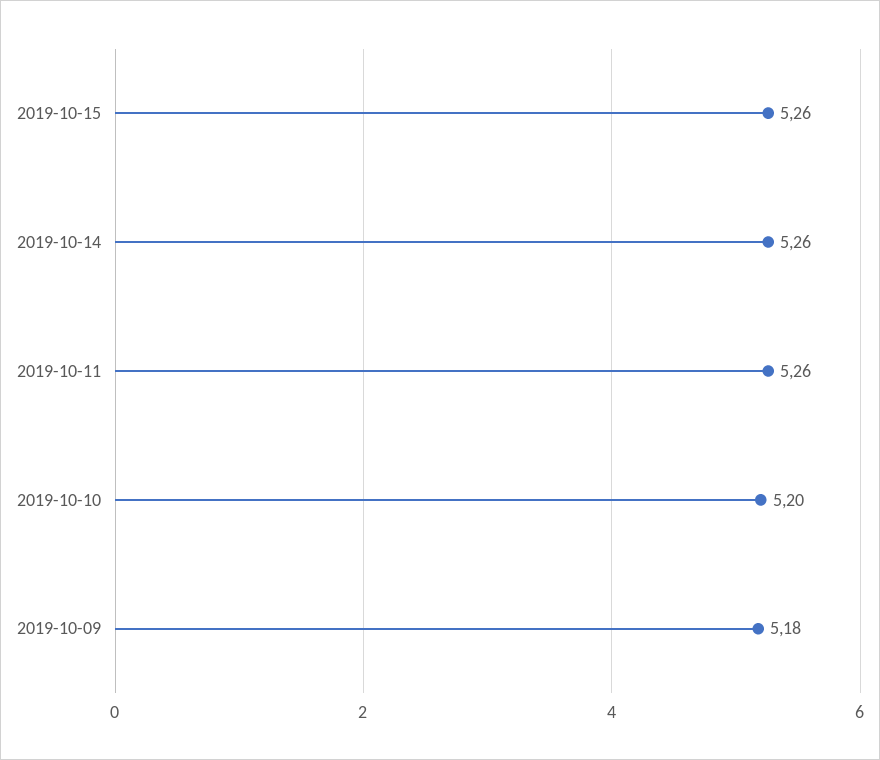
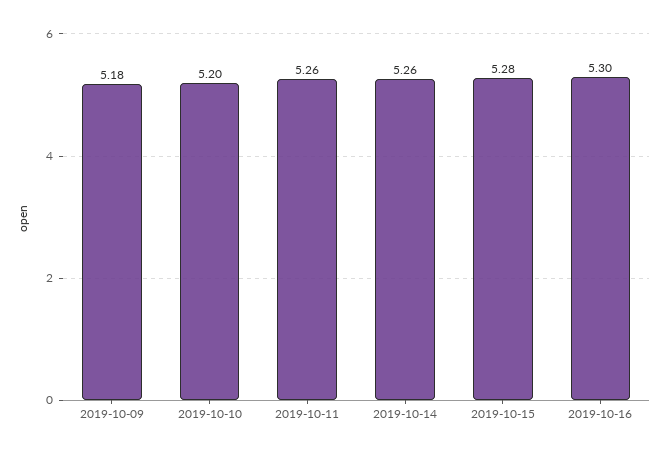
2019-10-15: 5.26 -> 5.28
2019-10-16: none -> 5.3

